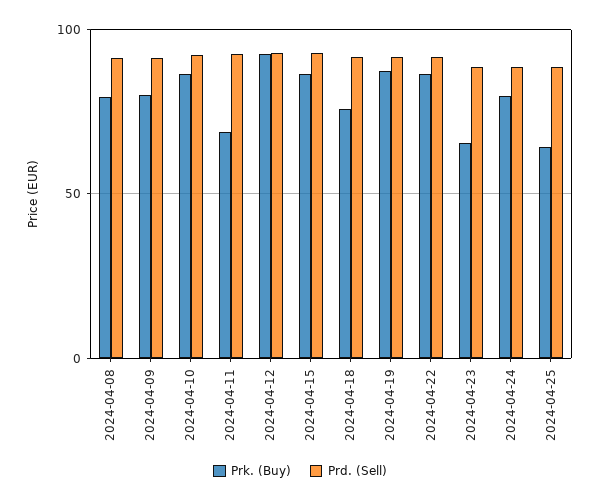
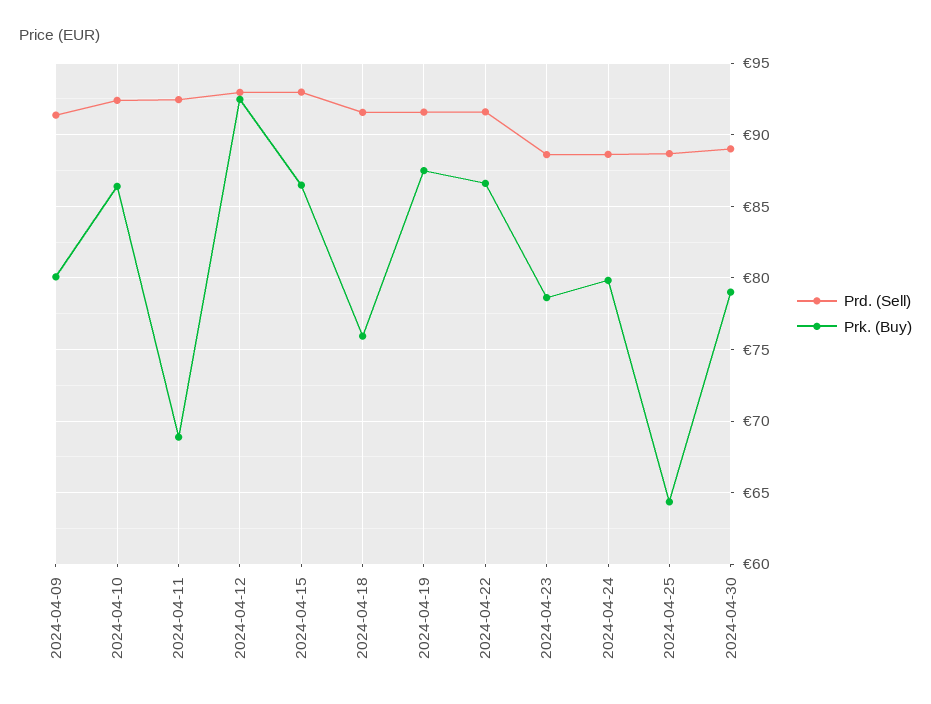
Prk. (Buy), 2024-04-08: 80 -> none
Prd. (Sell), 2024-04-08: 90 -> none
Prk. (Buy), 2024-04-23: 65 -> 78.5
Prd. (Sell), 2024-04-30: none -> 89
Prk. (Buy), 2024-04-30: none -> 79

